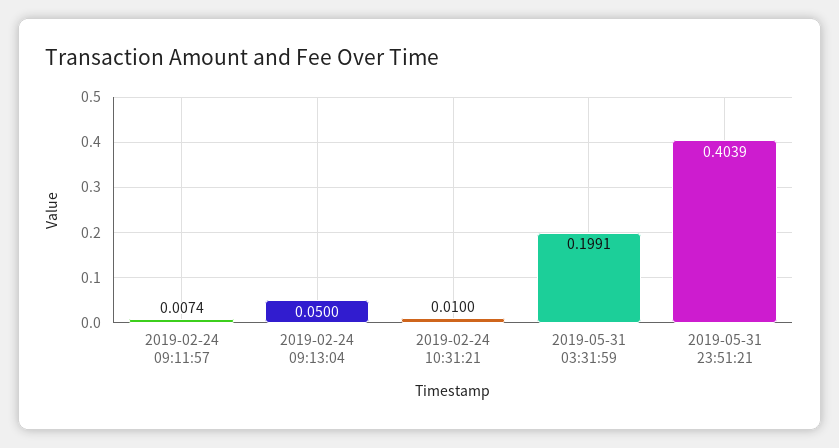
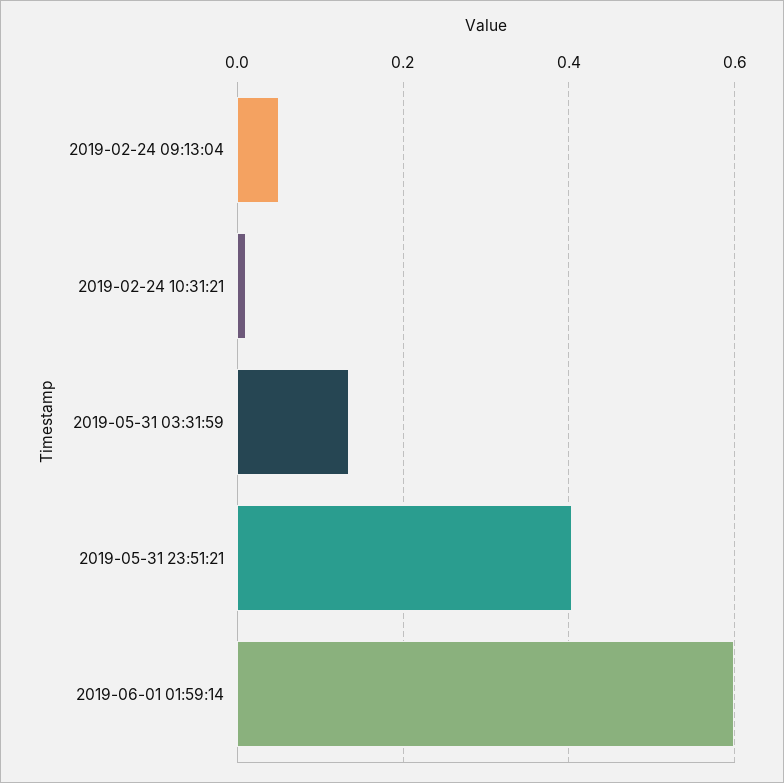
2019-02-24 09:11:57: 0.0074 -> none
2019-05-31 03:31:59: 0.1991 -> 0.14
2019-06-01 01:59:14: none -> 0.6

